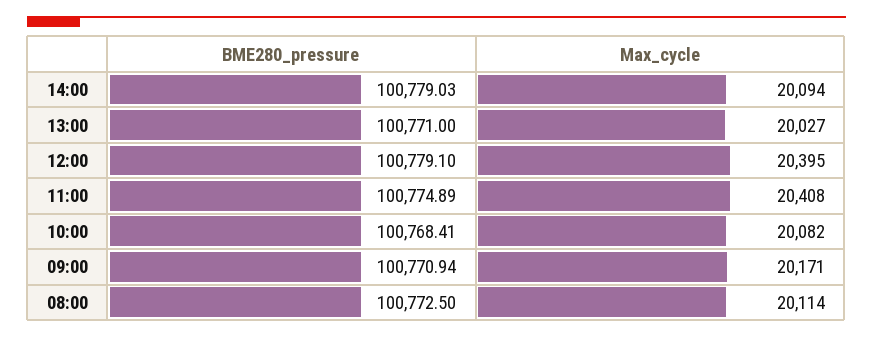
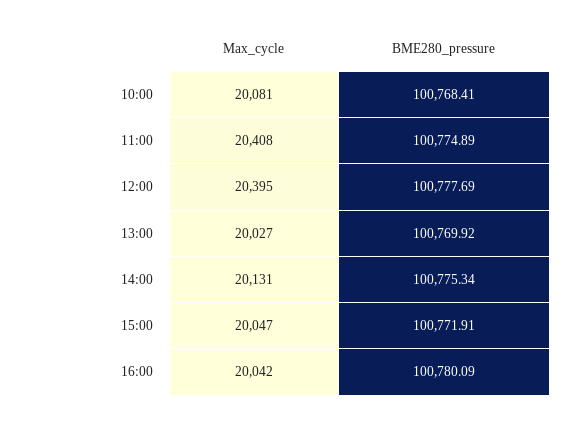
BME280_pressure, 14:00: 100779.03 -> 100775.34
Max_cycle, 14:00: 20094 -> 20131
BME280_pressure, 13:00: 100771 -> 100769.92
BME280_pressure, 12:00: 100779.1 -> 100777.69
Max_cycle, 10:00: 20082 -> 20081
BME280_pressure, 09:00: 100770.94 -> none
Max_cycle, 09:00: 20171 -> none
BME280_pressure, 08:00: 100772.5 -> none
Max_cycle, 08:00: 20114 -> none
Max_cycle, 15:00: none -> 20047
BME280_pressure, 15:00: none -> 100771.91
Max_cycle, 16:00: none -> 20042
BME280_pressure, 16:00: none -> 100780.09

